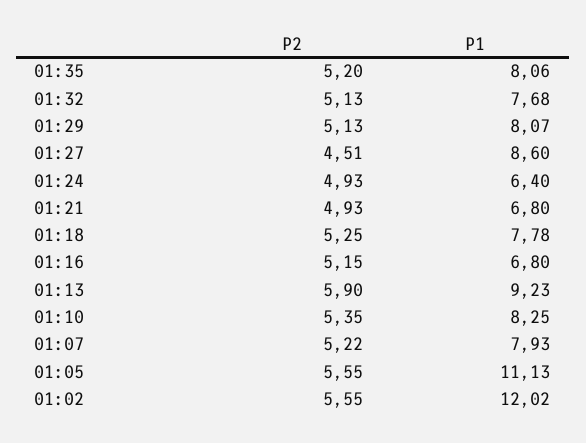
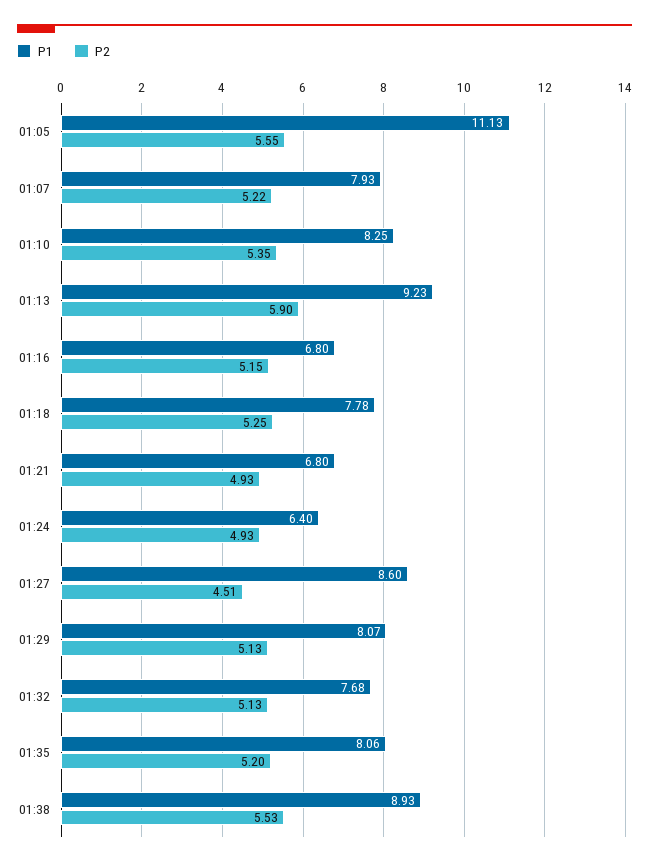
P2, 01:02: 5.55 -> none
P1, 01:02: 12.02 -> none
P1, 01:38: none -> 8.93
P2, 01:38: none -> 5.53

